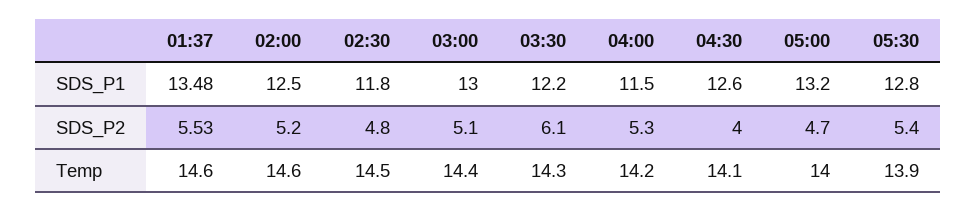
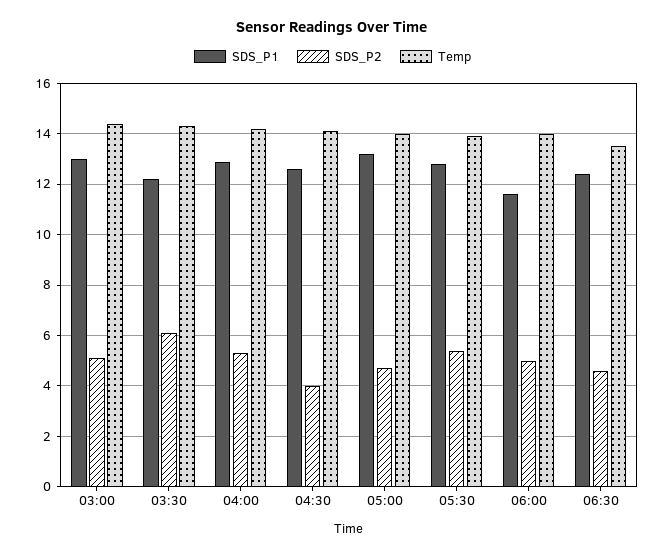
SDS_P1, 01:37: 13.48 -> none
SDS_P1, 02:00: 12.5 -> none
SDS_P1, 02:30: 11.8 -> none
SDS_P1, 04:00: 11.5 -> 13
SDS_P2, 01:37: 5.53 -> none
SDS_P2, 02:00: 5.2 -> none
SDS_P2, 02:30: 4.8 -> none
Temp, 01:37: 14.6 -> none
Temp, 02:00: 14.6 -> none
Temp, 02:30: 14.5 -> none
SDS_P1, 06:00: none -> 11.5
SDS_P2, 06:00: none -> 5
Temp, 06:00: none -> 14
SDS_P1, 06:30: none -> 12.5
SDS_P2, 06:30: none -> 4.5
Temp, 06:30: none -> 13.5

